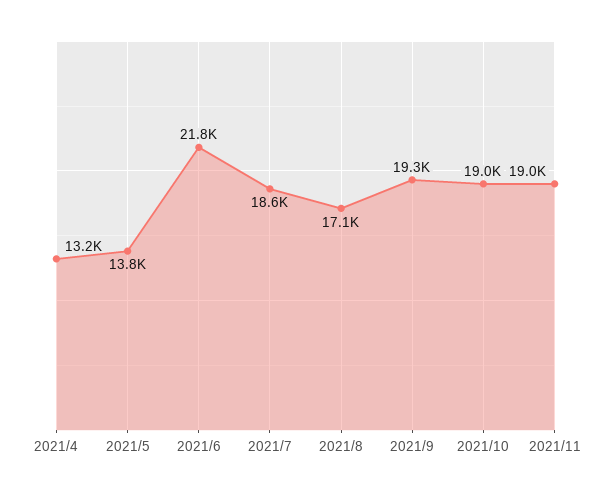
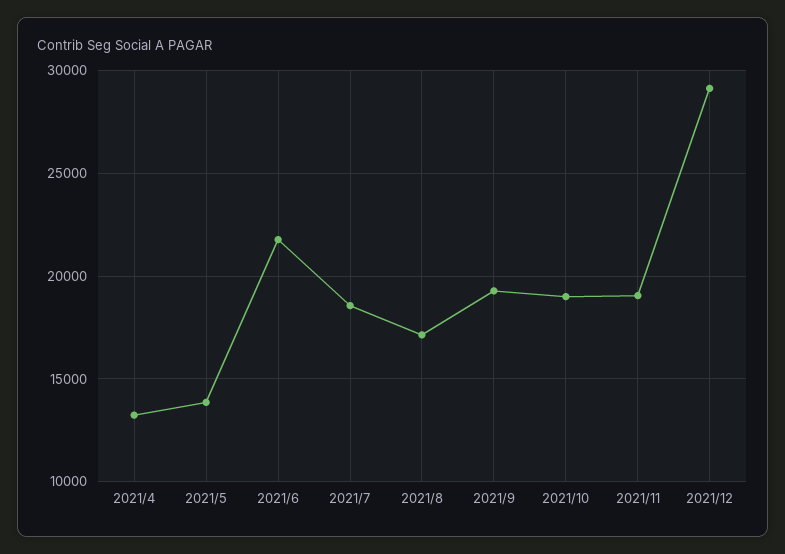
2021/12: none -> 29000

